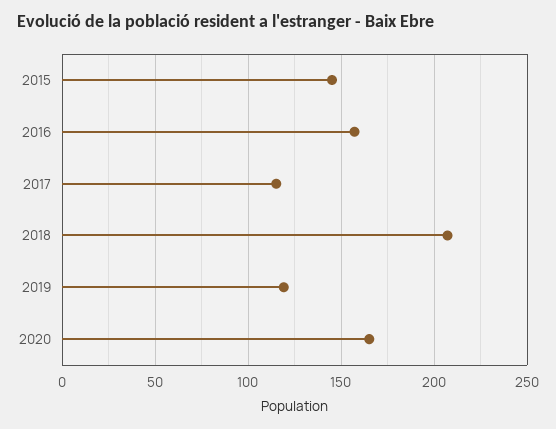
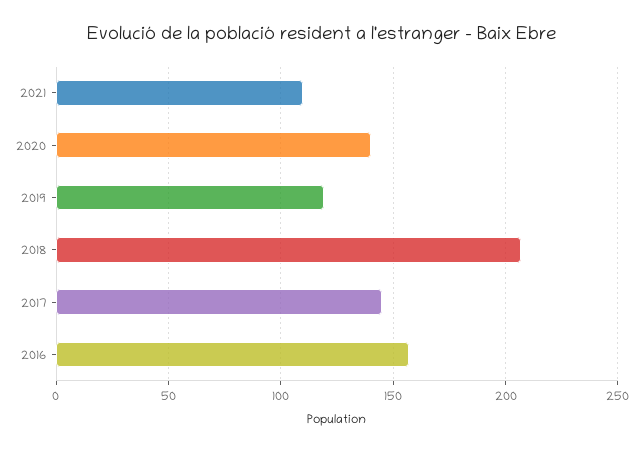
2015: 145 -> none
2017: 115 -> 145
2020: 165 -> 140
2021: none -> 110

